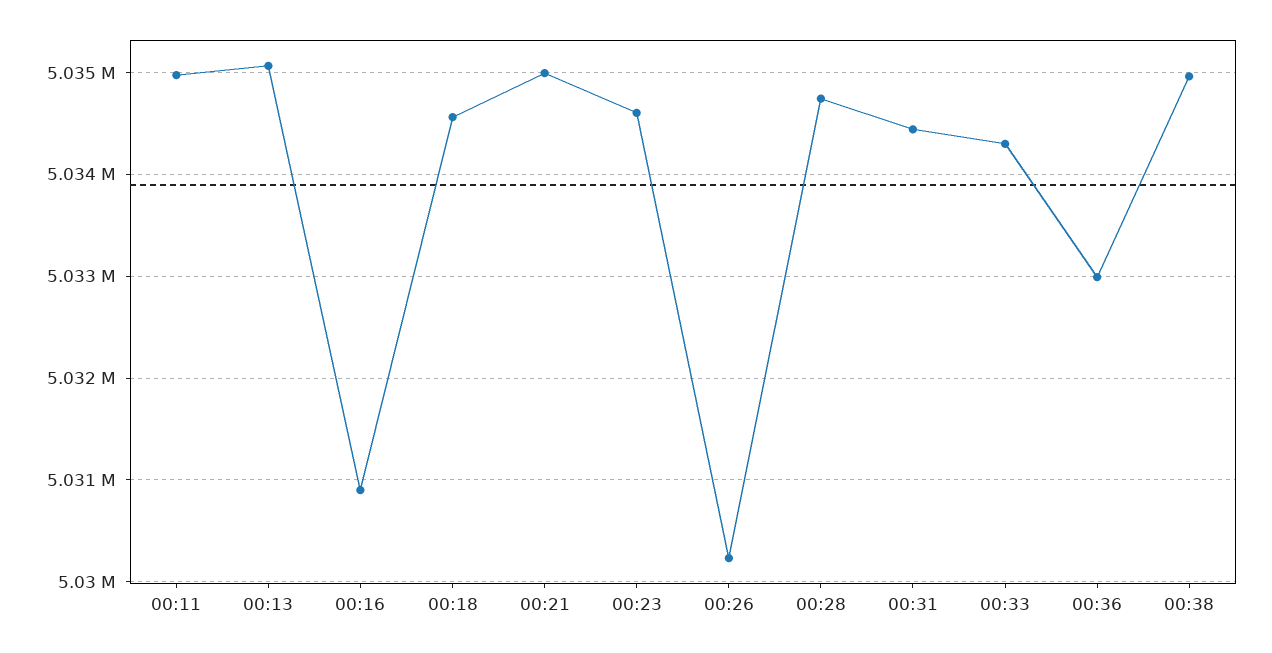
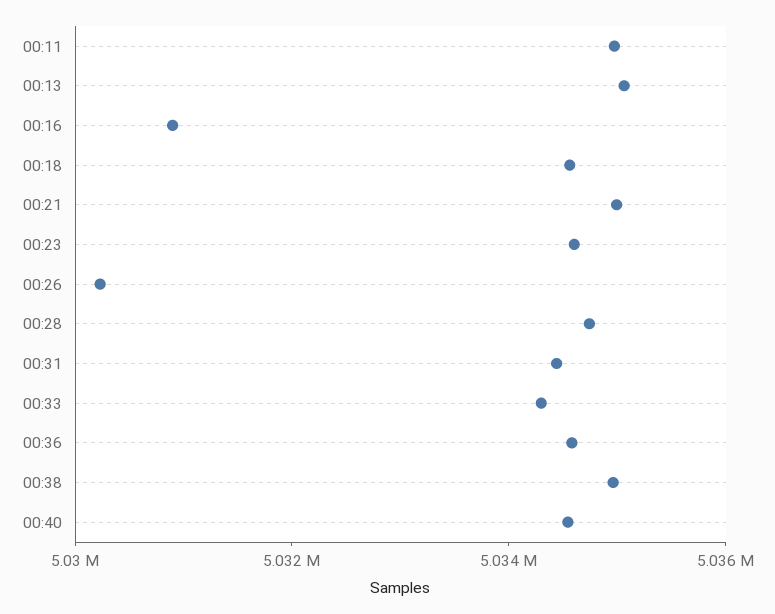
00:36: 5033000 -> 5034500
00:40: none -> 5034500

